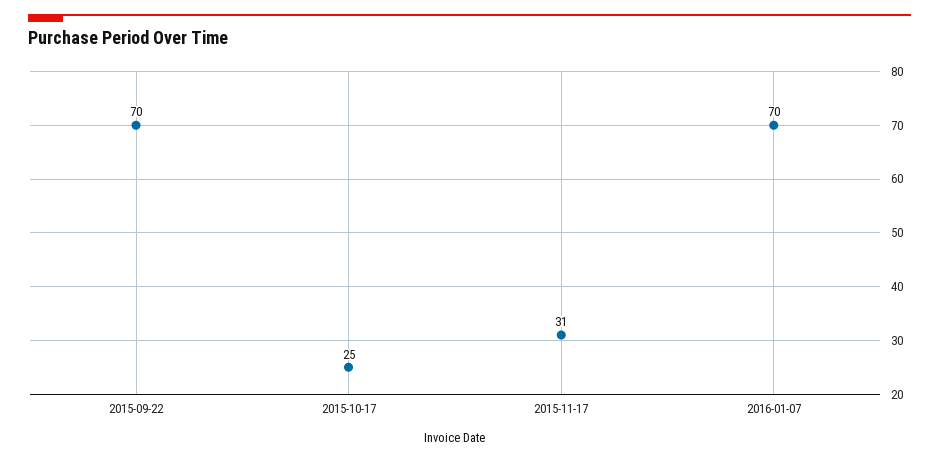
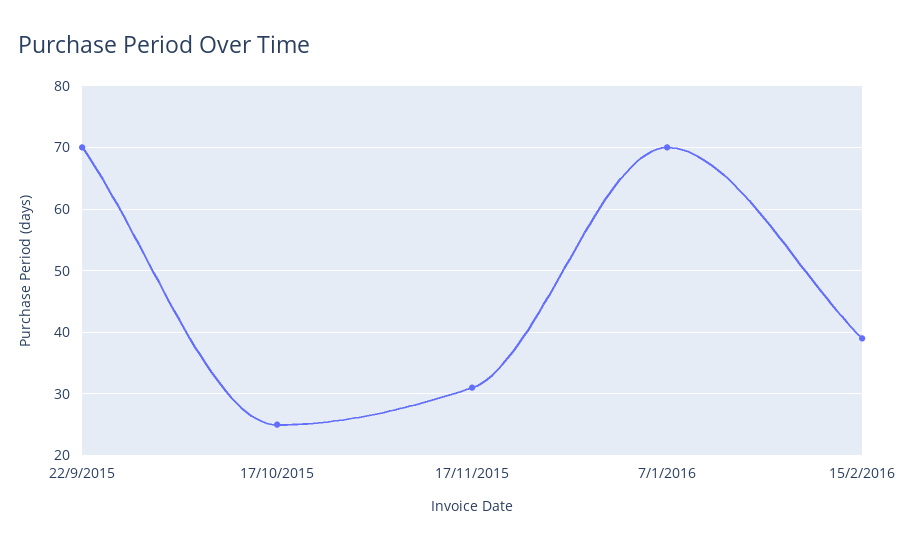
15/2/2016: none -> 39

